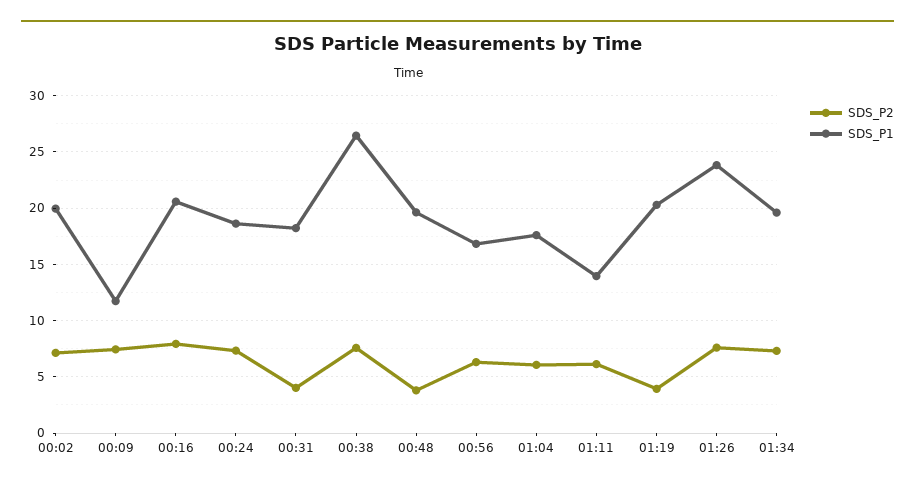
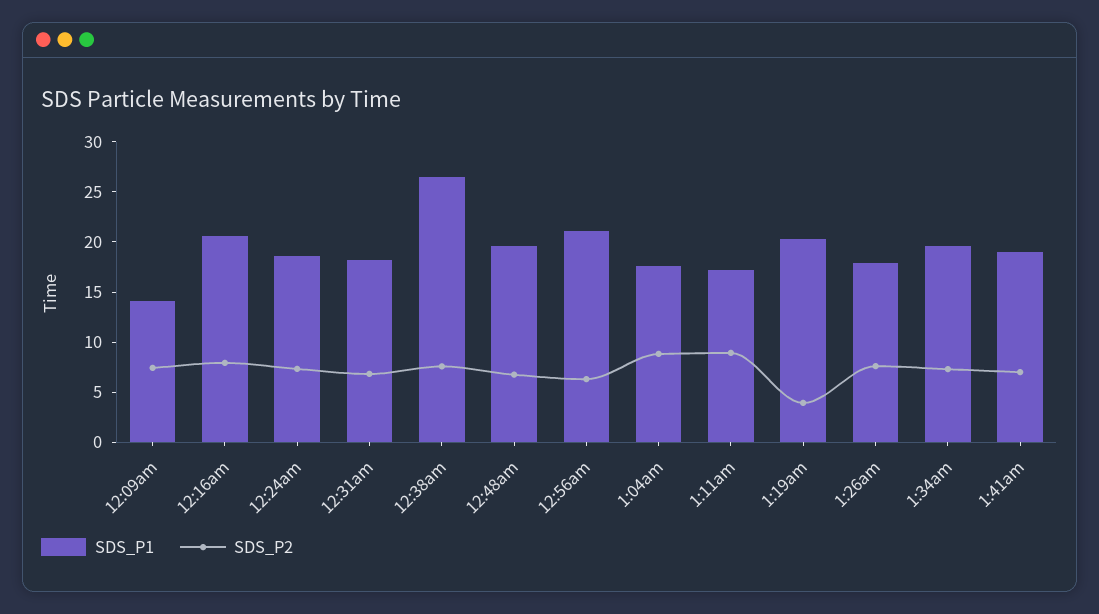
SDS_P2, 00:02: 7 -> none
SDS_P1, 00:02: 20 -> none
SDS_P1, 00:09: 12 -> 14
SDS_P2, 00:31: 4 -> 7
SDS_P2, 00:48: 4 -> 7
SDS_P1, 00:56: 17 -> 21
SDS_P2, 01:04: 6 -> 9
SDS_P2, 01:11: 6 -> 9
SDS_P1, 01:11: 14 -> 17
SDS_P1, 01:26: 24 -> 18
SDS_P1, 1:41am: none -> 19
SDS_P2, 1:41am: none -> 7

